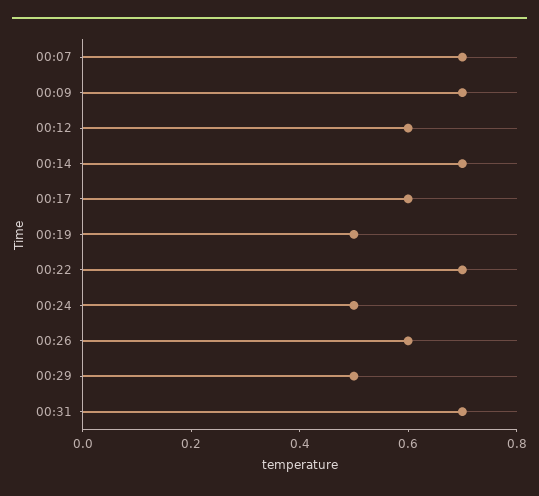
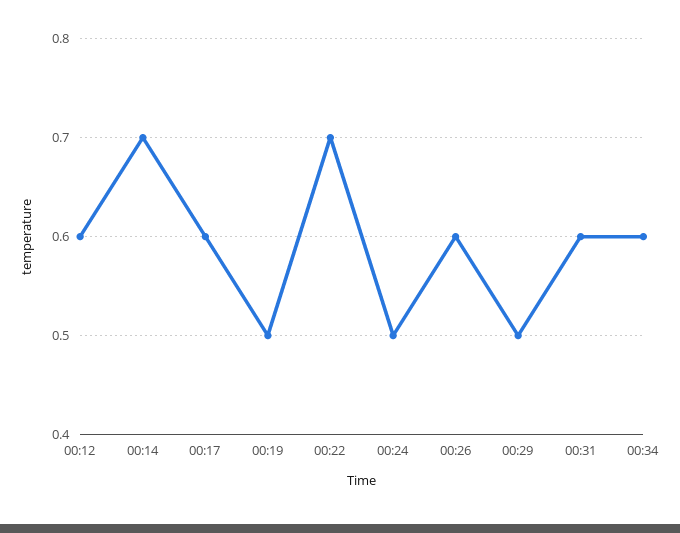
00:07: 0.7 -> none
00:09: 0.7 -> none
00:31: 0.7 -> 0.6
00:34: none -> 0.6

